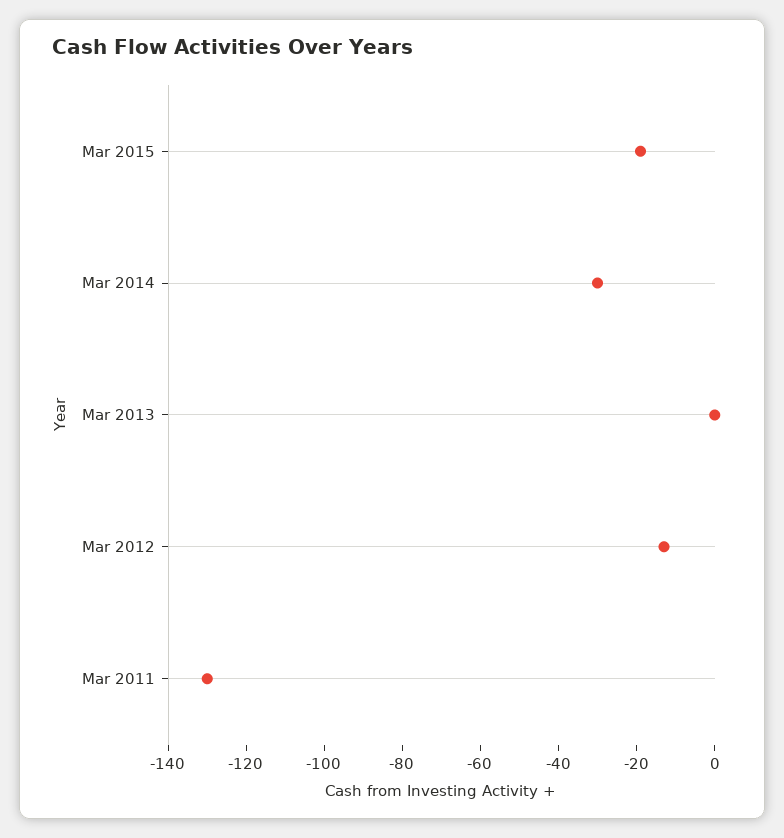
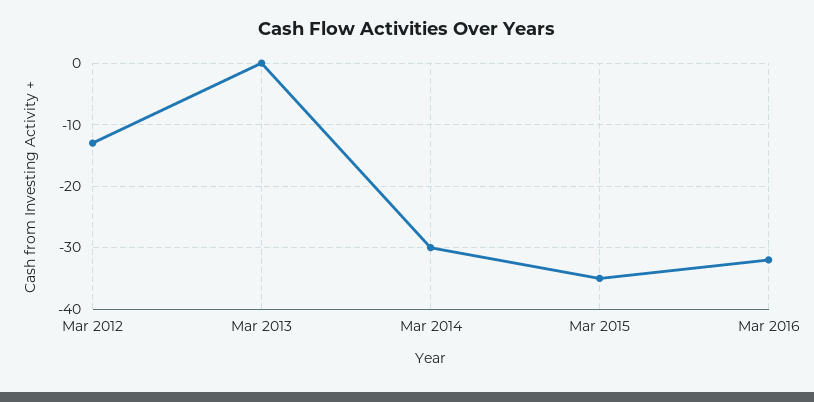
Mar 2015: -20 -> -35
Mar 2011: -130 -> none
Mar 2016: none -> -32

